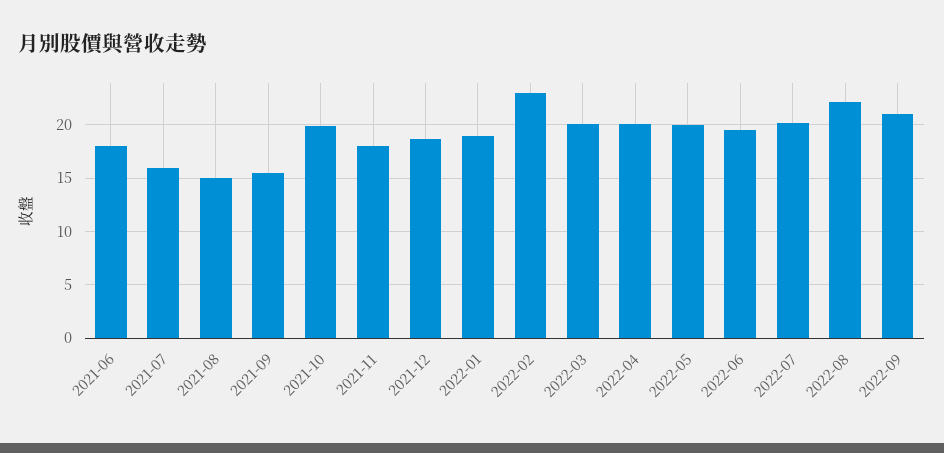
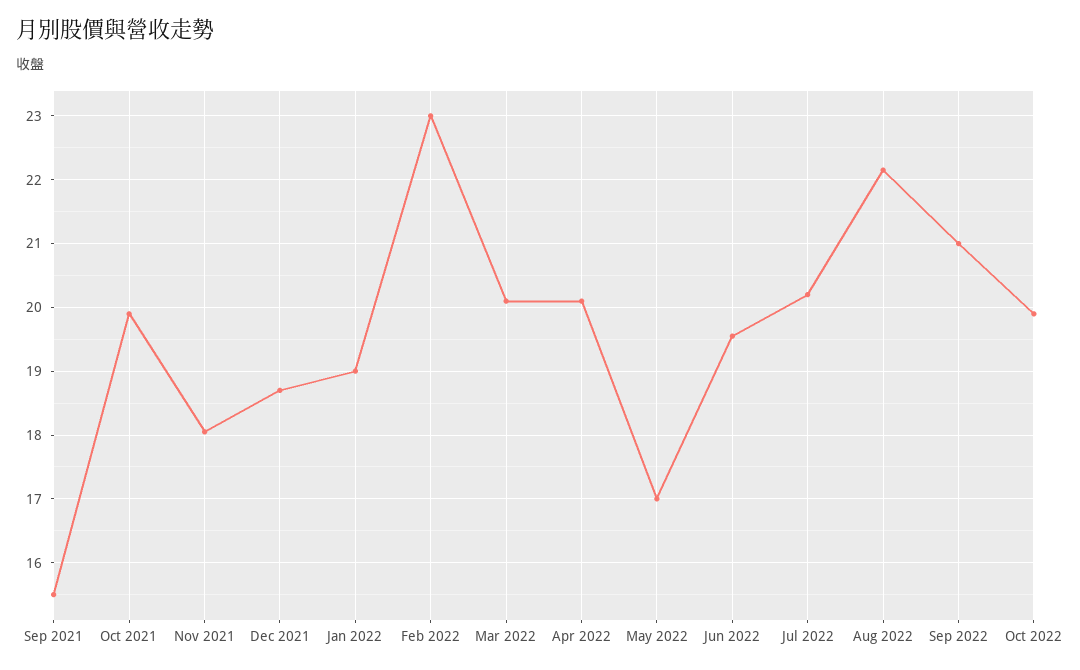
2021-06: 18 -> none
2021-07: 16 -> none
2021-08: 15 -> none
2022-05: 20 -> 17
Oct 2022: none -> 19.9

